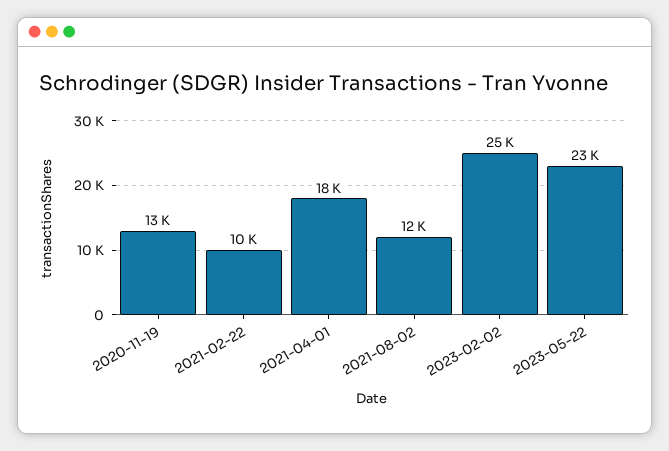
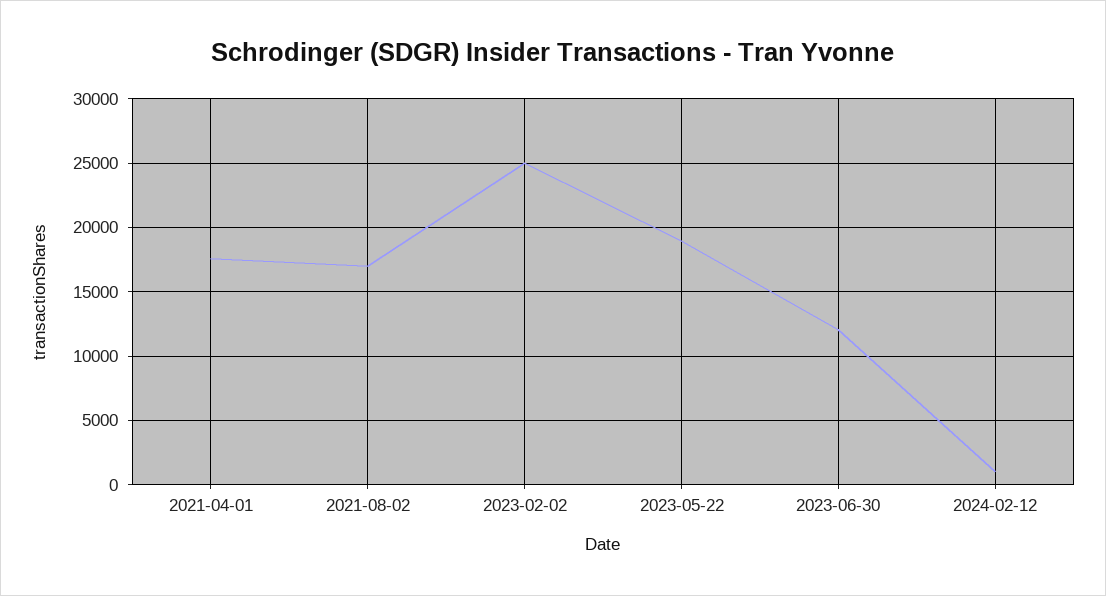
2020-11-19: 13000 -> none
2021-02-22: 10000 -> none
2021-08-02: 12000 -> 17000
2023-05-22: 23000 -> 19000
2023-06-30: none -> 12000
2024-02-12: none -> 1000

